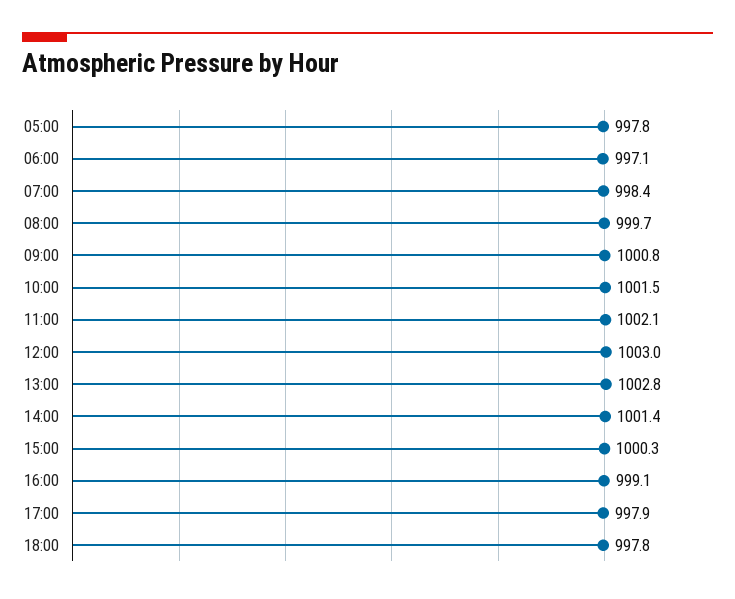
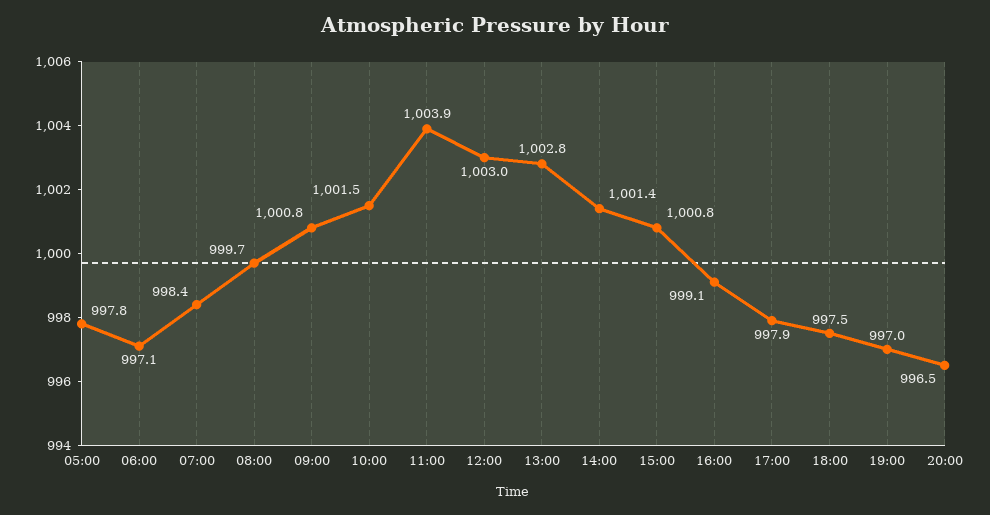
11:00: 1002.1 -> 1003.9
15:00: 1000.3 -> 1000.8
18:00: 997.8 -> 997.5
19:00: none -> 997
20:00: none -> 996.5

